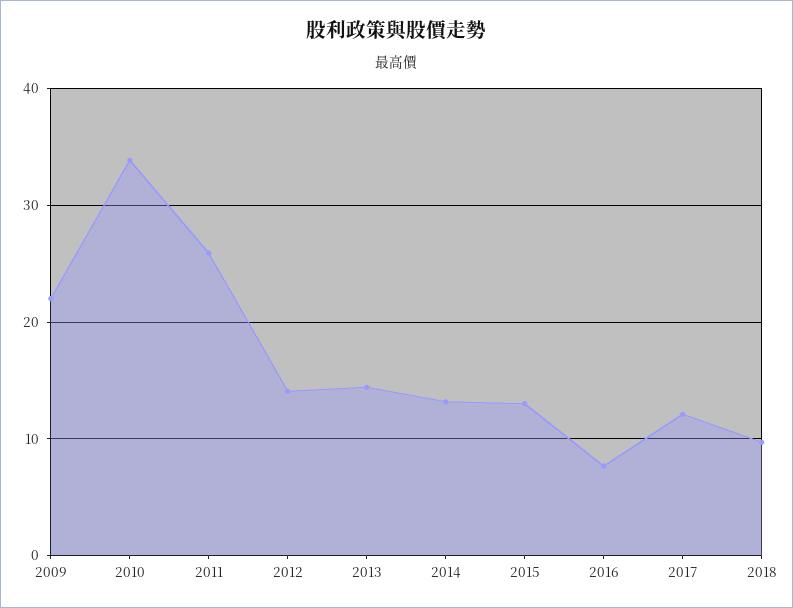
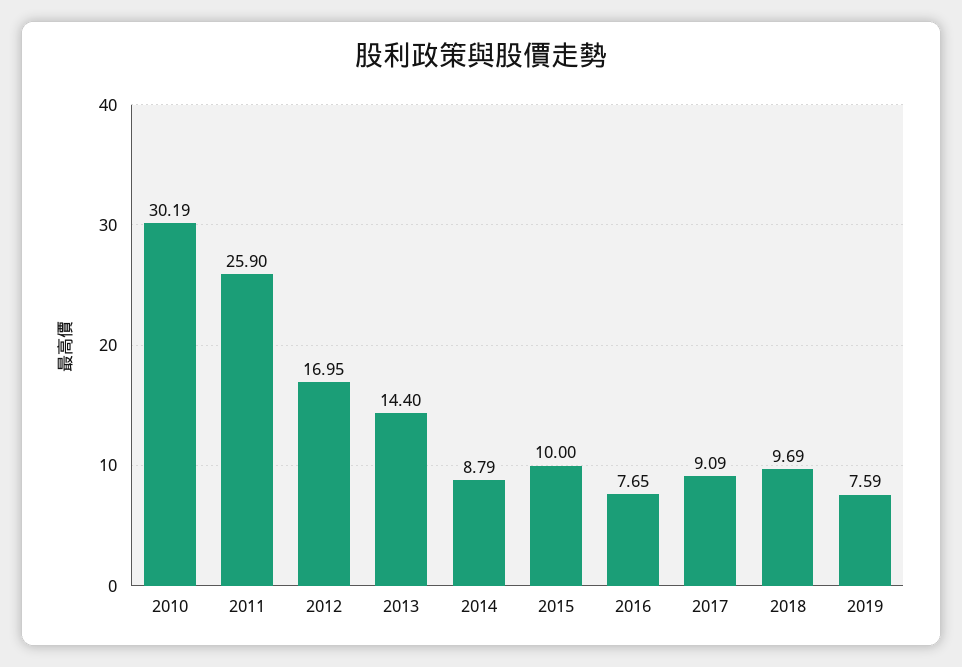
2009: 22 -> none
2010: 34 -> 30.19
2012: 14 -> 16.95
2014: 13 -> 8.79
2015: 13 -> 10
2017: 12 -> 9.09
2019: none -> 7.59

